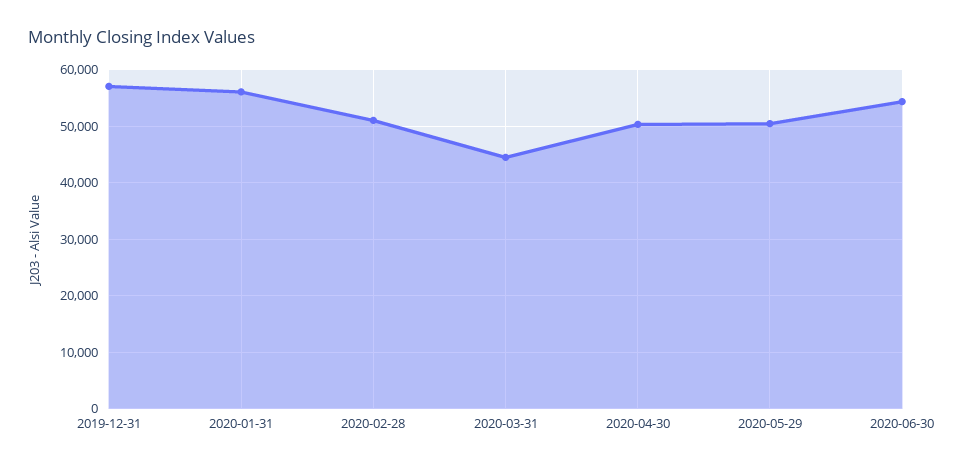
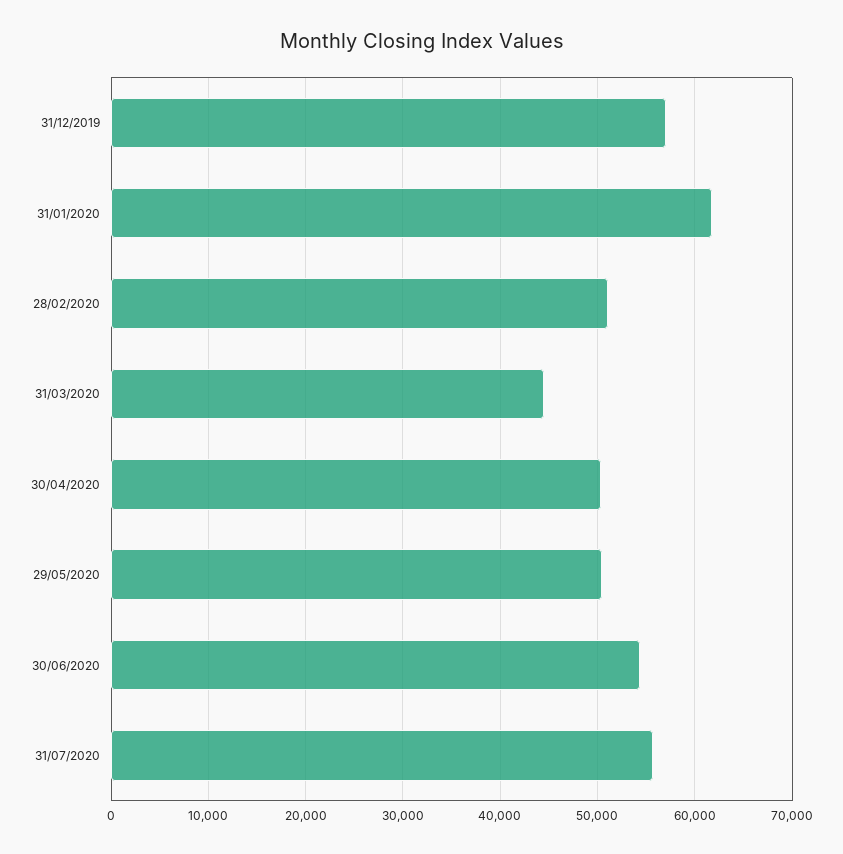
2020-01-31: 56000 -> 62000
31/07/2020: none -> 56000

